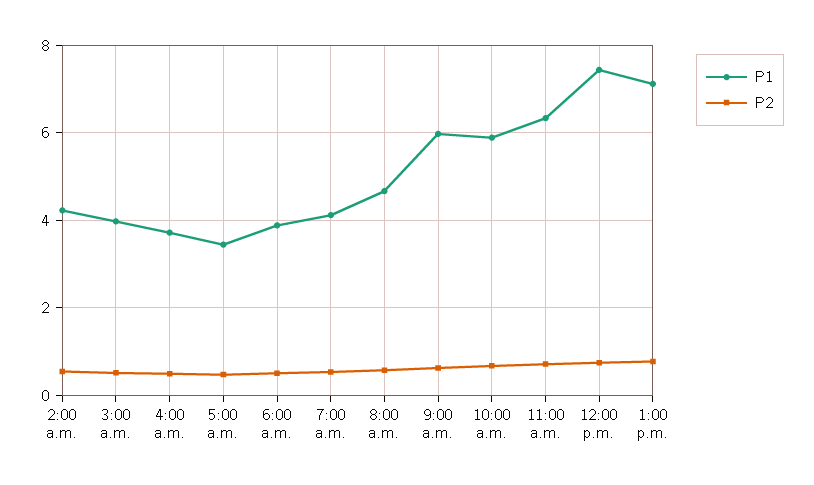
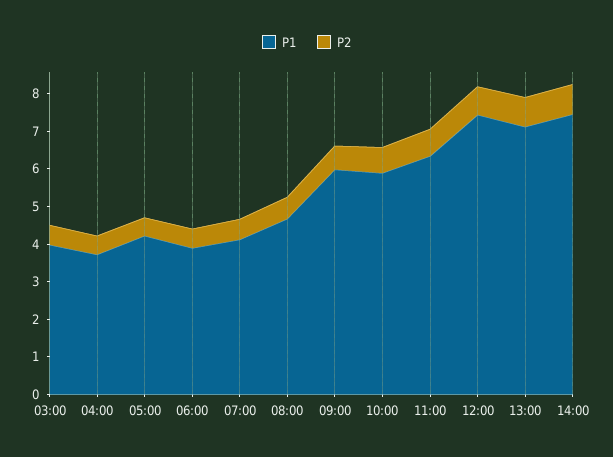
P1, 2:00 a.m.: 4.2 -> none
P2, 2:00 a.m.: 0.6 -> none
P1, 5:00 a.m.: 3.4 -> 4.25
P1, 14:00: none -> 7.5
P2, 14:00: none -> 0.75

